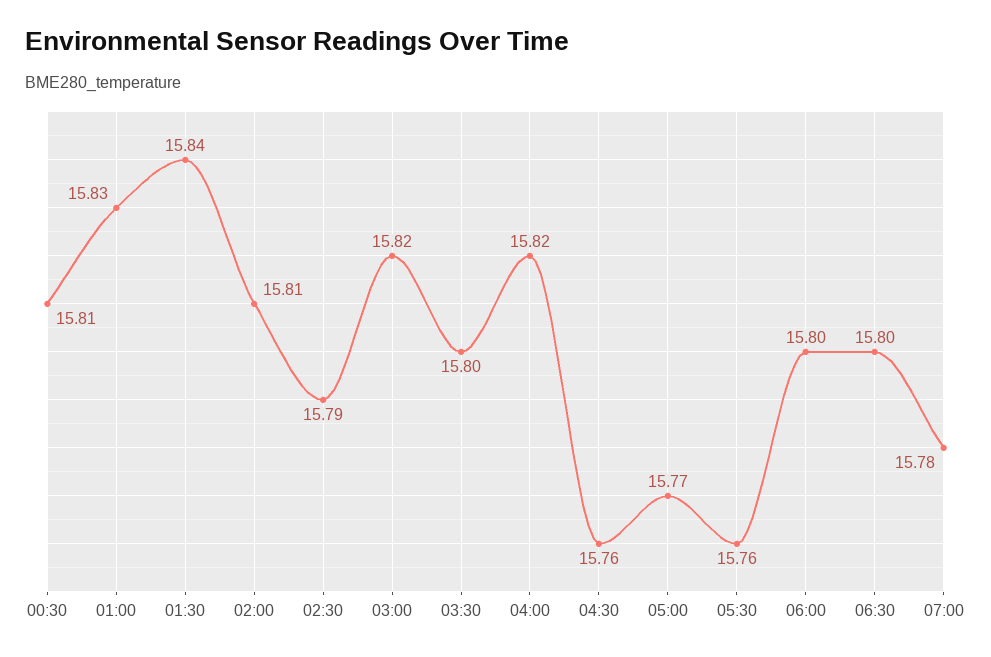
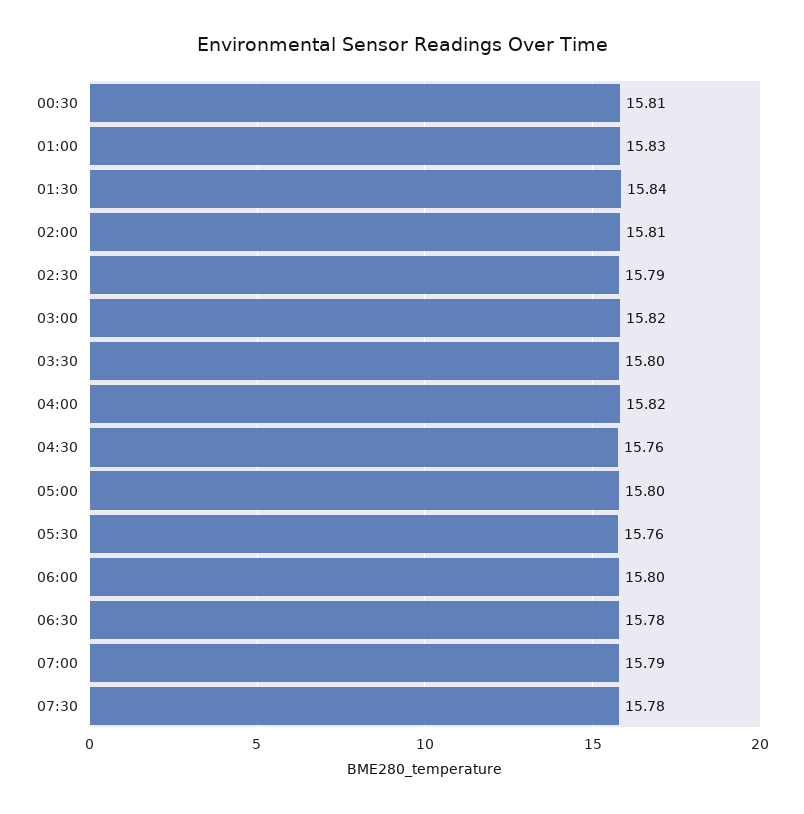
05:00: 15.77 -> 15.8
06:30: 15.8 -> 15.78
07:00: 15.78 -> 15.79
07:30: none -> 15.78

